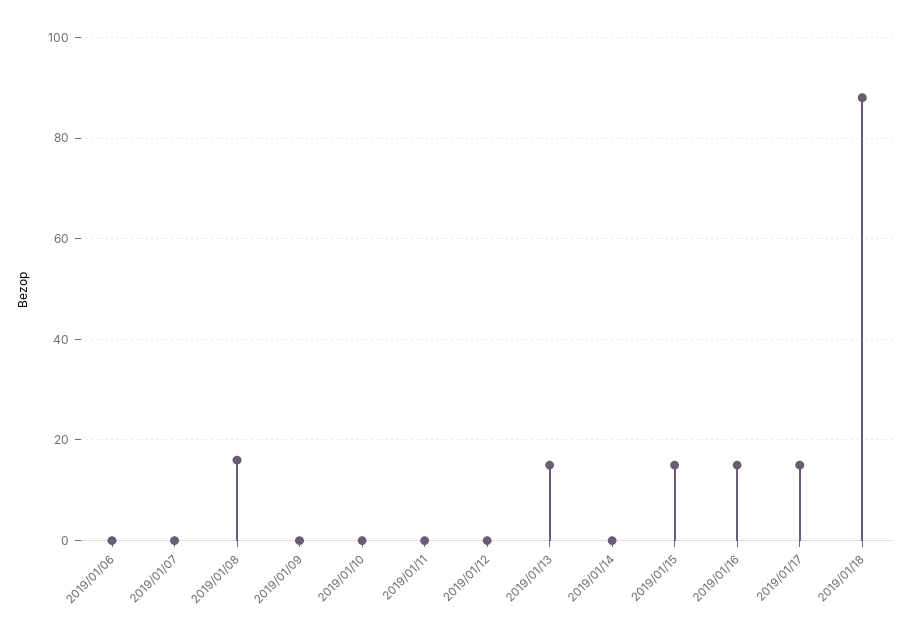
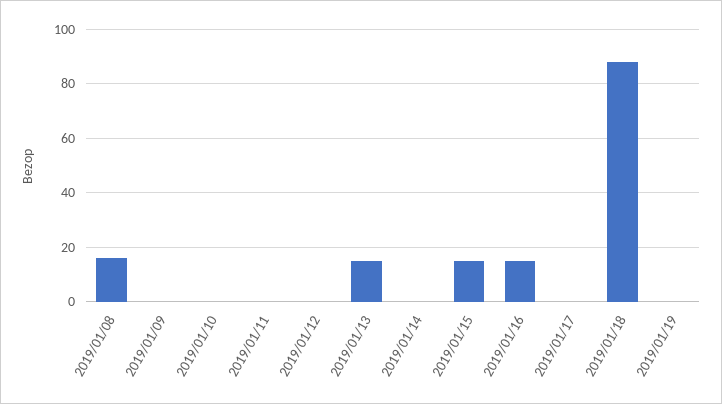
2019/01/06: 0 -> none
2019/01/07: 0 -> none
2019/01/17: 15 -> 0
2019/01/19: none -> 0

